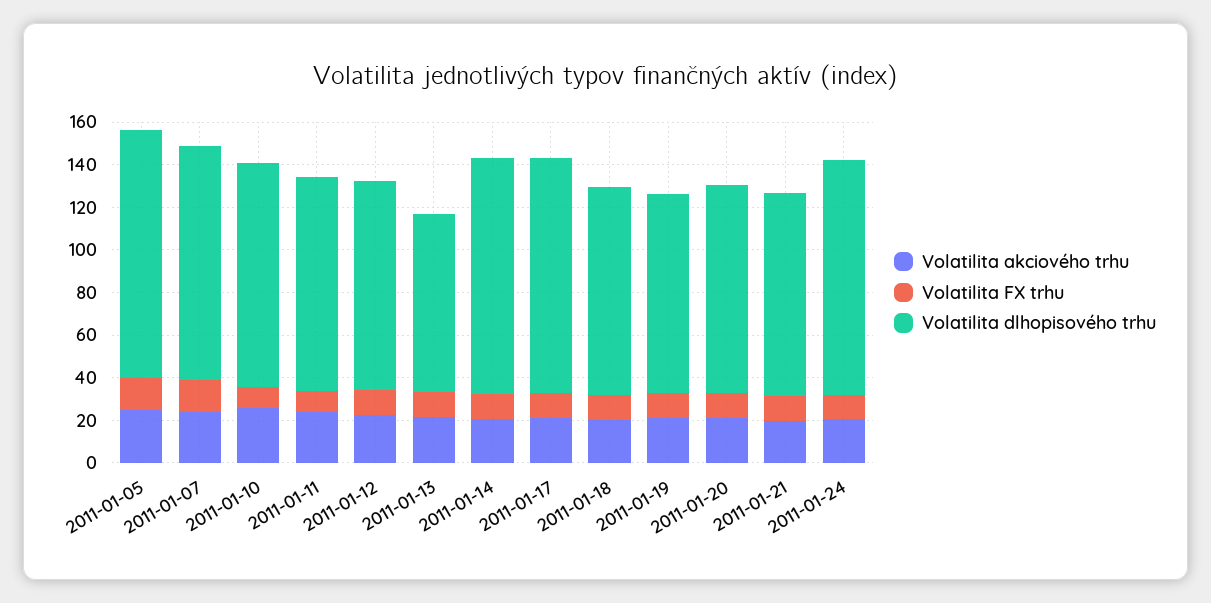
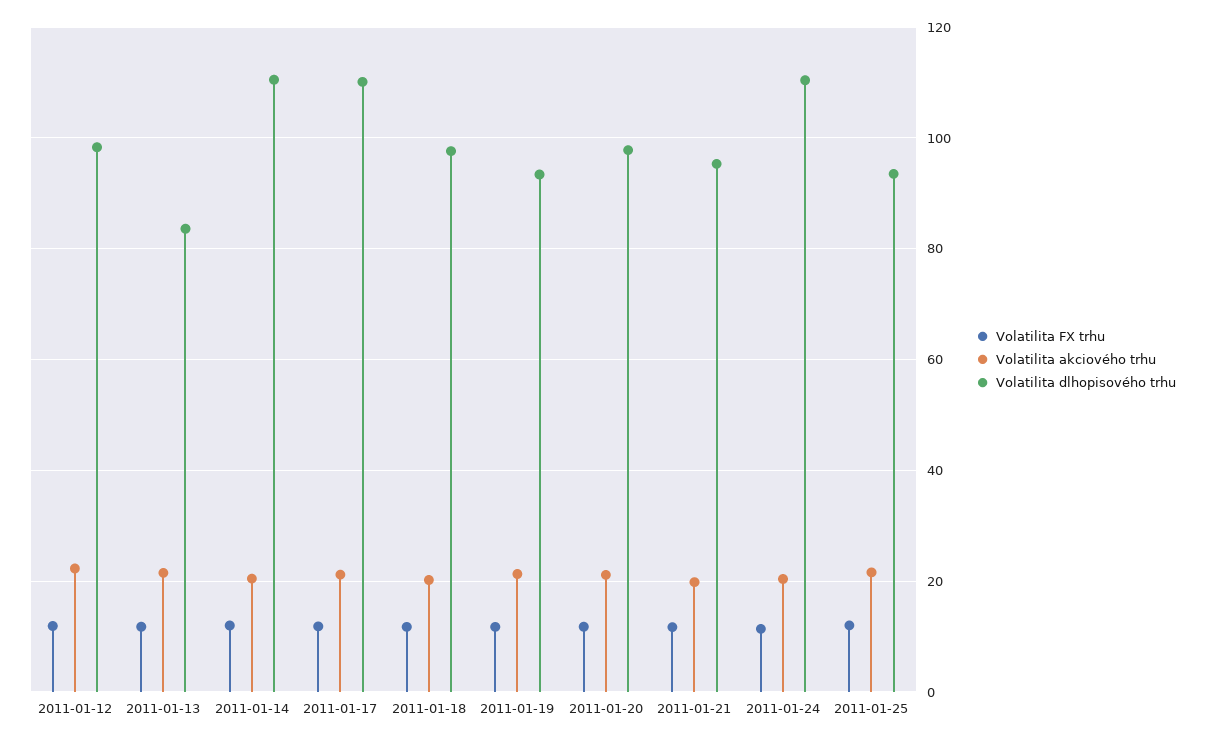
Volatilita akciového trhu, 2011-01-05: 25 -> none
Volatilita FX trhu, 2011-01-05: 15 -> none
Volatilita dlhopisového trhu, 2011-01-05: 115 -> none
Volatilita akciového trhu, 2011-01-07: 25 -> none
Volatilita FX trhu, 2011-01-07: 15 -> none
Volatilita dlhopisového trhu, 2011-01-07: 110 -> none
Volatilita akciového trhu, 2011-01-10: 25 -> none
Volatilita FX trhu, 2011-01-10: 10 -> none
Volatilita dlhopisového trhu, 2011-01-10: 105 -> none
Volatilita akciového trhu, 2011-01-11: 25 -> none
Volatilita FX trhu, 2011-01-11: 10 -> none
Volatilita dlhopisového trhu, 2011-01-11: 100 -> none
Volatilita FX trhu, 2011-01-25: none -> 12
Volatilita akciového trhu, 2011-01-25: none -> 22
Volatilita dlhopisového trhu, 2011-01-25: none -> 94

